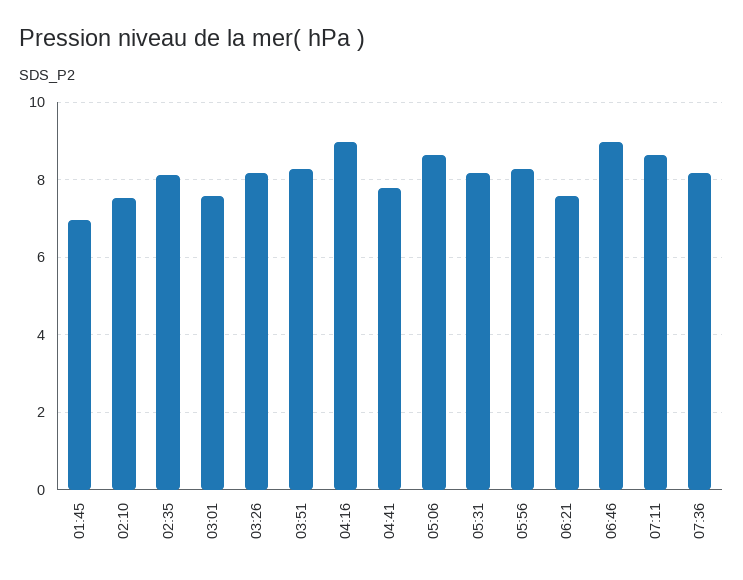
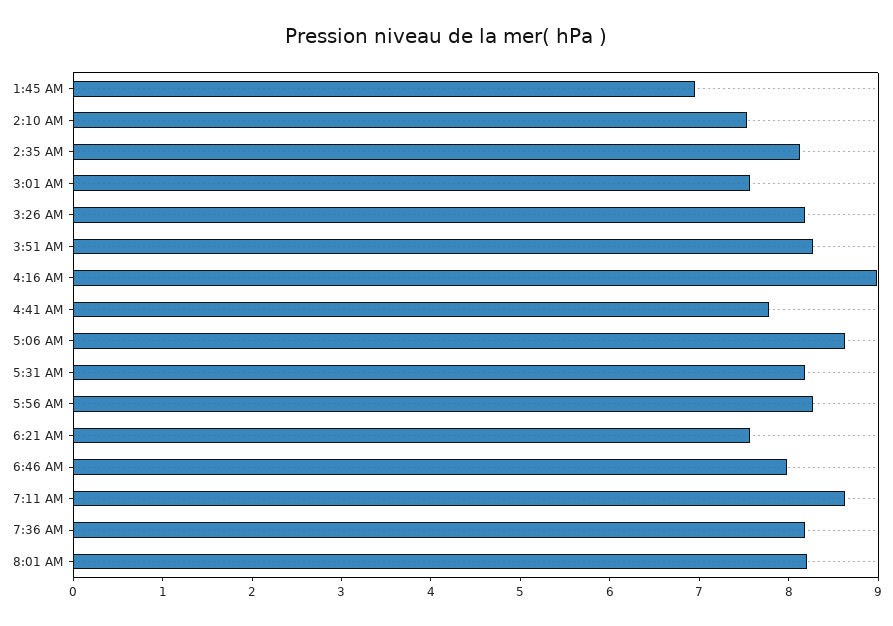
06:46: 9 -> 8
8:01 AM: none -> 8.2

